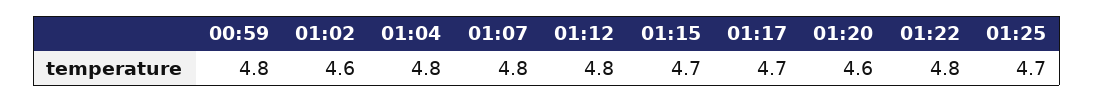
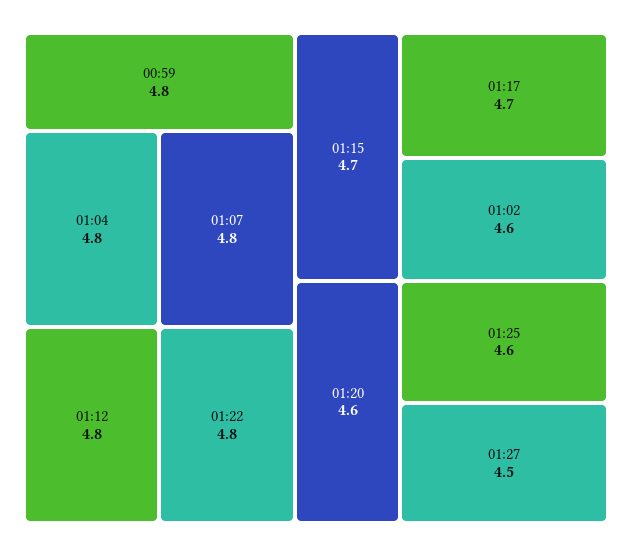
01:25: 4.7 -> 4.6
01:27: none -> 4.5

